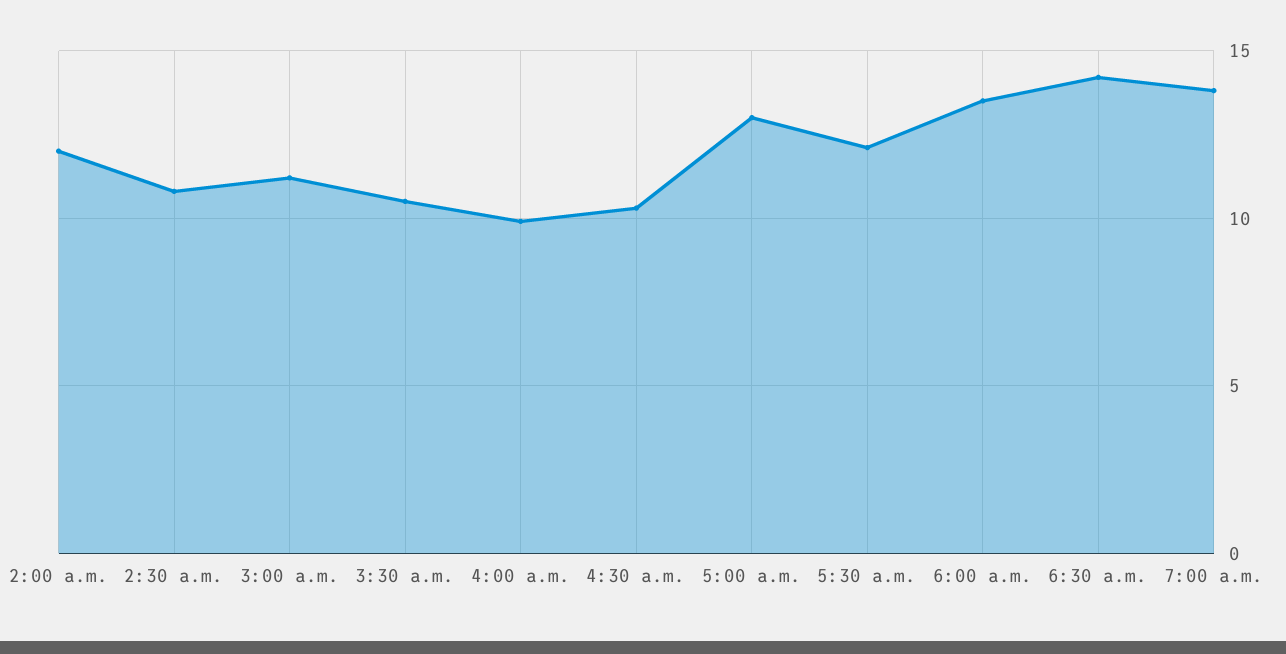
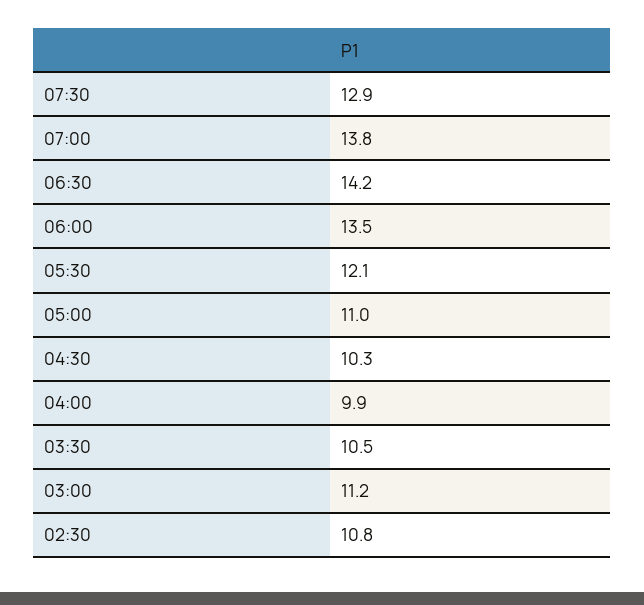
2:00 a.m.: 12 -> none
5:00 a.m.: 13 -> 11
07:30: none -> 12.9

